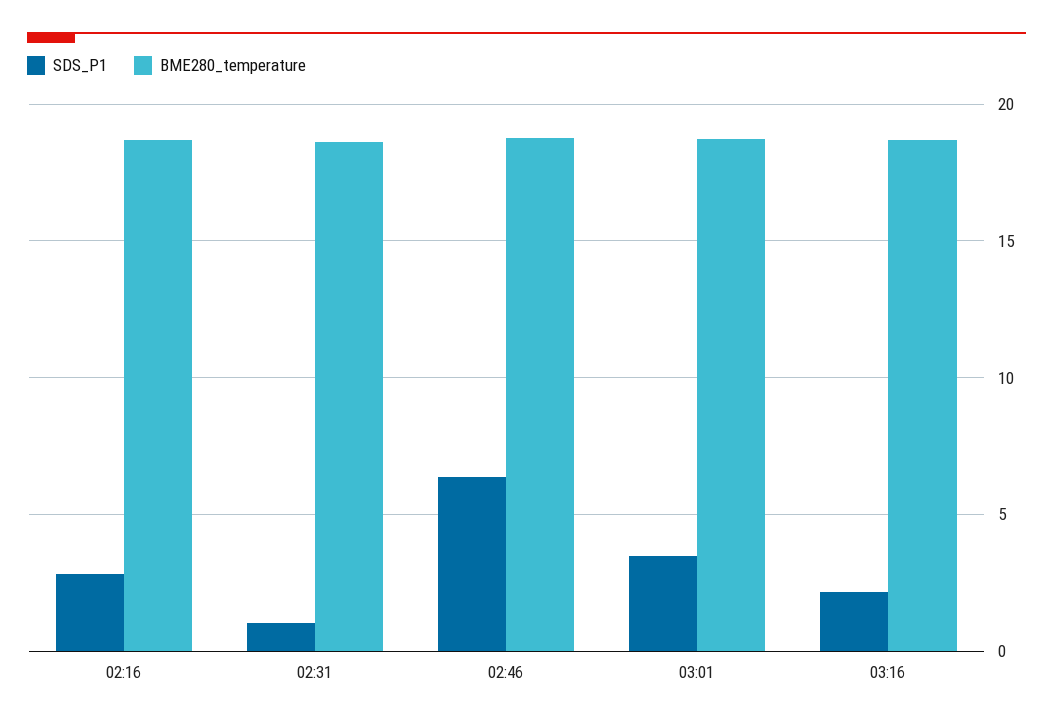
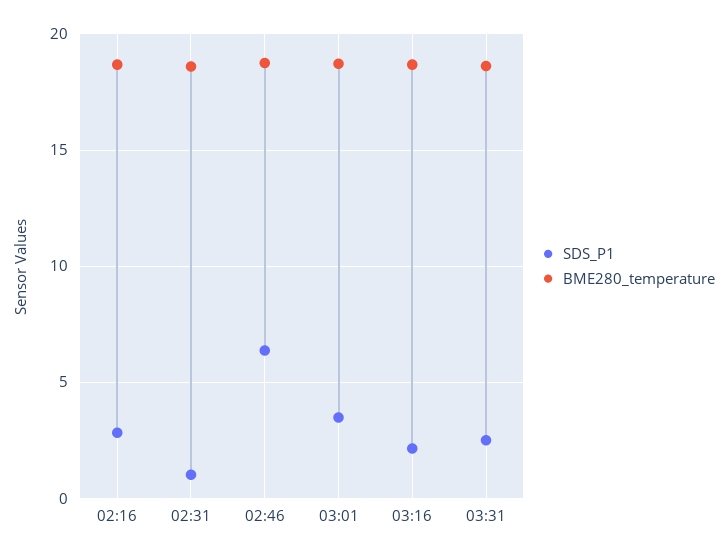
SDS_P1, 03:31: none -> 2.5
BME280_temperature, 03:31: none -> 18.5

